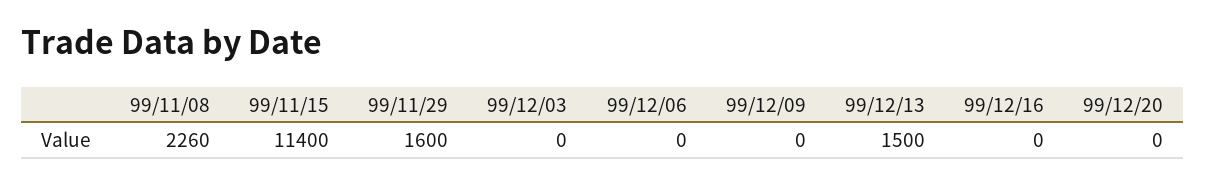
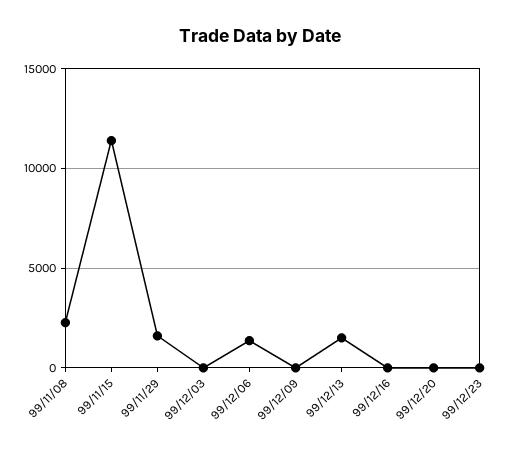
99/12/06: 0 -> 1500
99/12/23: none -> 0

